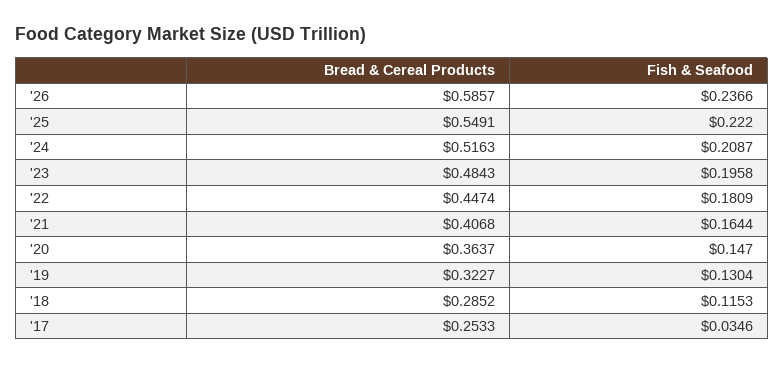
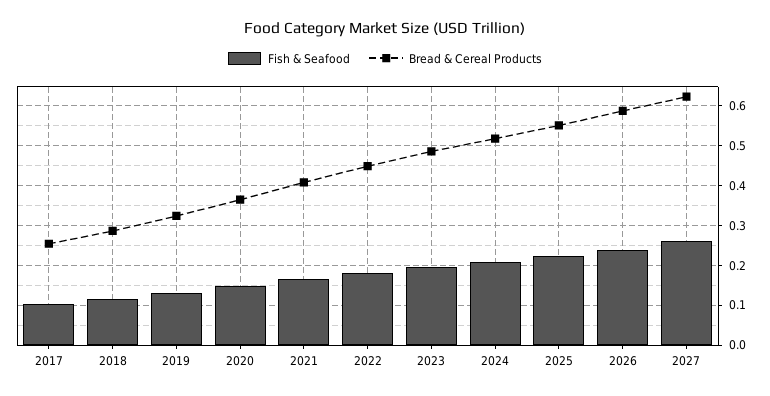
Fish & Seafood, '17: 0.0346 -> 0.1
Fish & Seafood, 2027: none -> 0.26
Bread & Cereal Products, 2027: none -> 0.62

